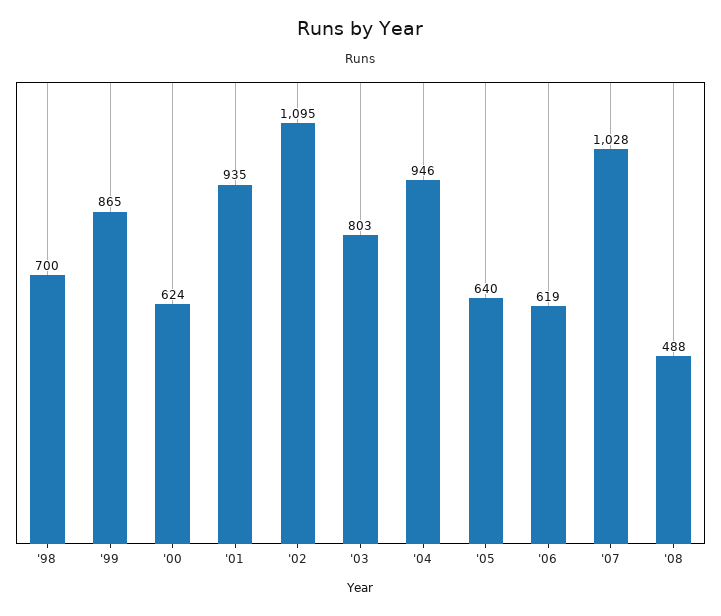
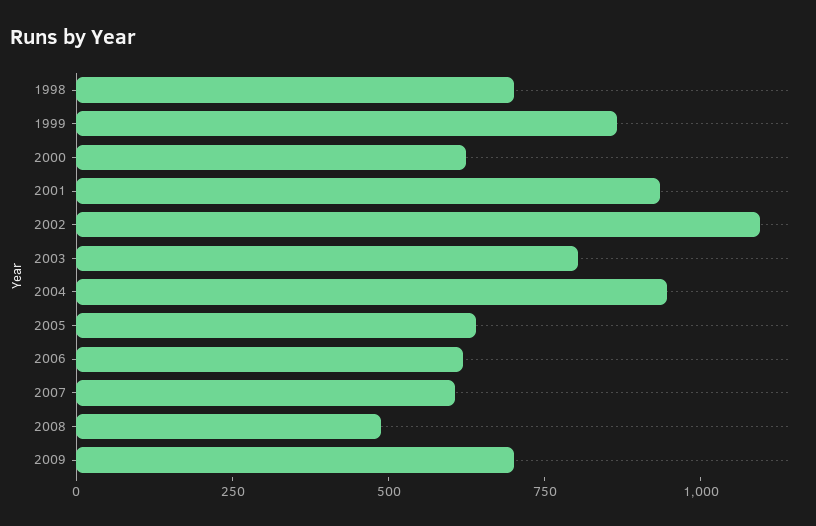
'07: 1028 -> 600
2009: none -> 700

